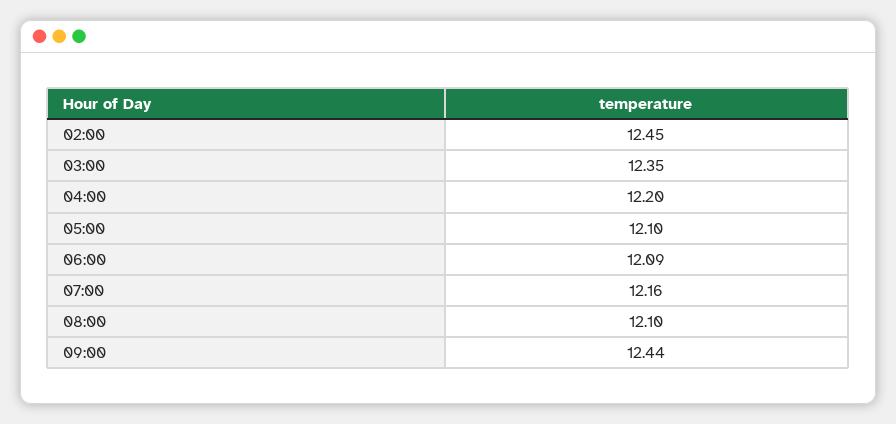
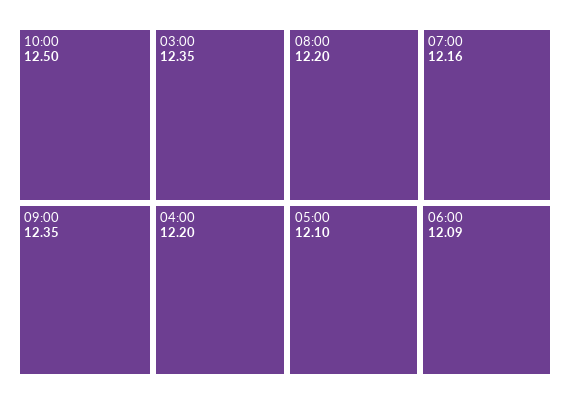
02:00: 12.45 -> none
08:00: 12.1 -> 12.2
09:00: 12.44 -> 12.35
10:00: none -> 12.5

